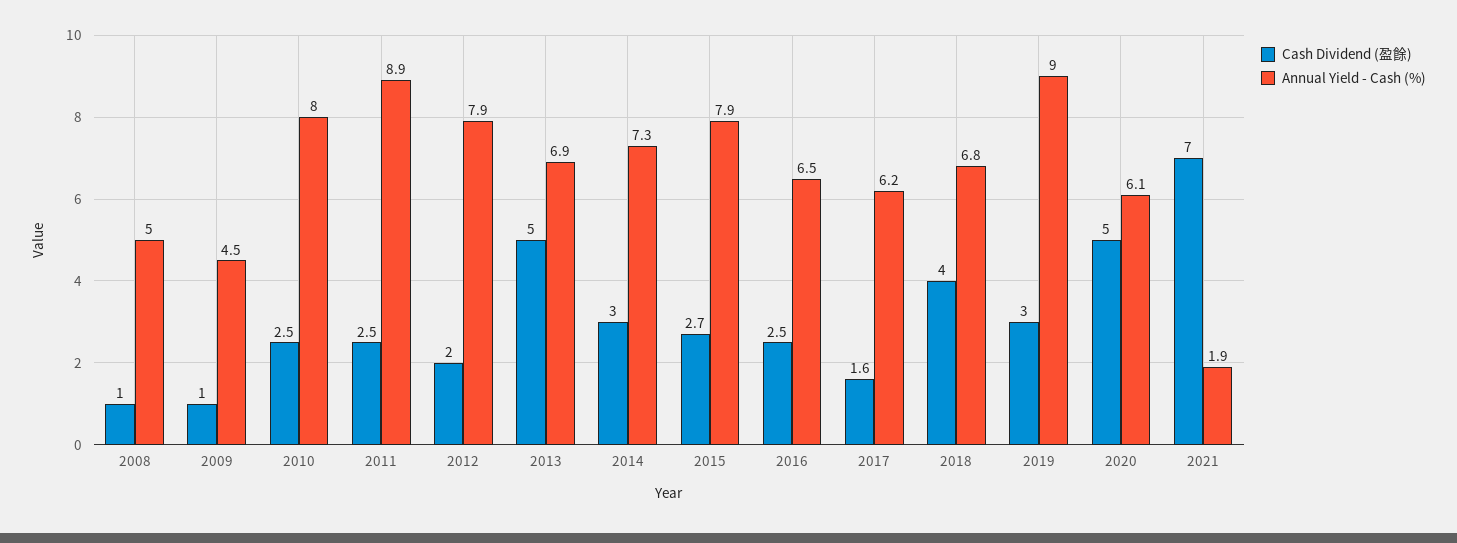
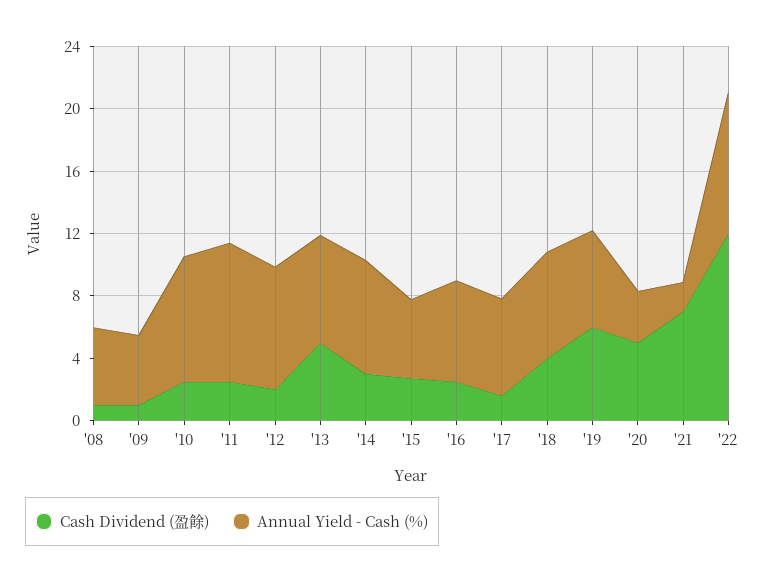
Annual Yield - Cash (%), 2015: 7.9 -> 5
Cash Dividend (盈餘), 2019: 3 -> 6
Annual Yield - Cash (%), 2019: 9 -> 6
Annual Yield - Cash (%), 2020: 6.1 -> 3
Cash Dividend (盈餘), '22: none -> 12
Annual Yield - Cash (%), '22: none -> 9

